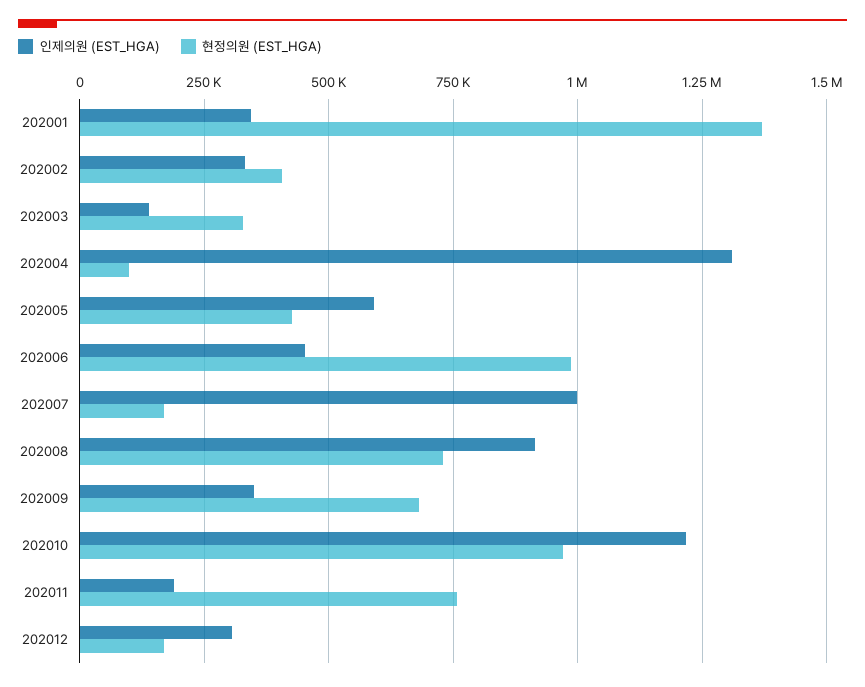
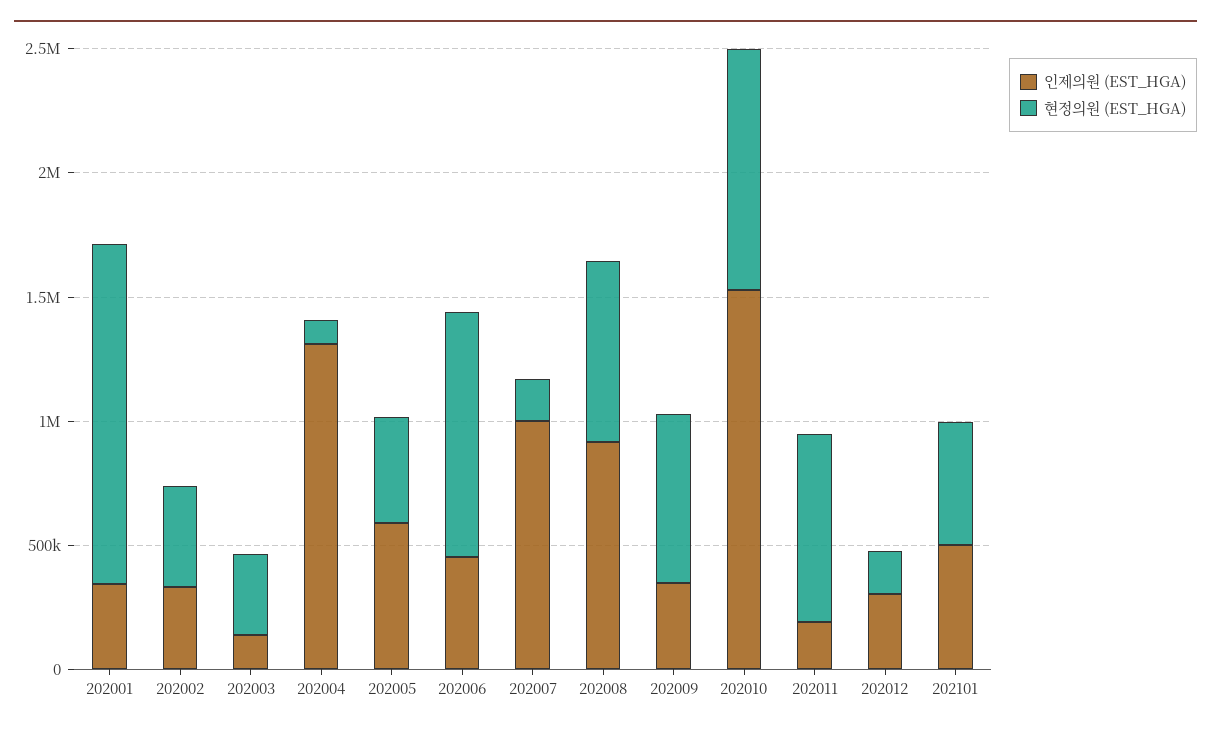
인제의원 (EST_HGA), 202010: 1225000 -> 1500000
인제의원 (EST_HGA), 202101: none -> 500000
현정의원 (EST_HGA), 202101: none -> 500000

